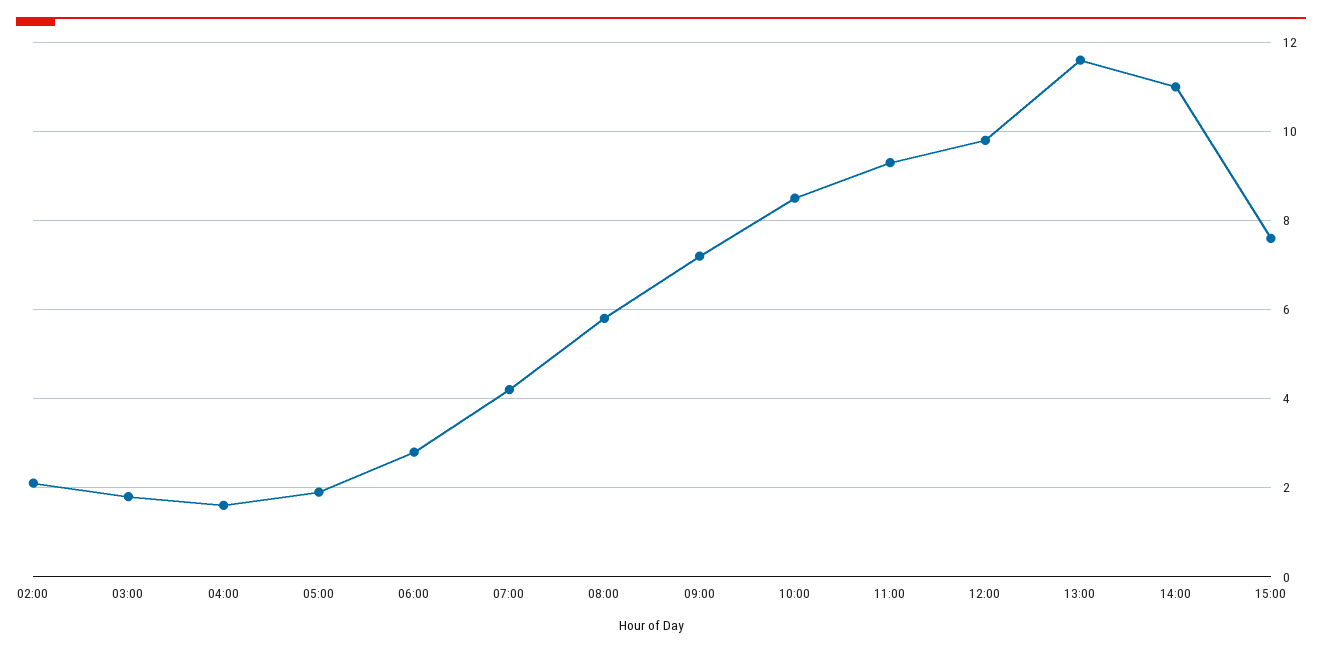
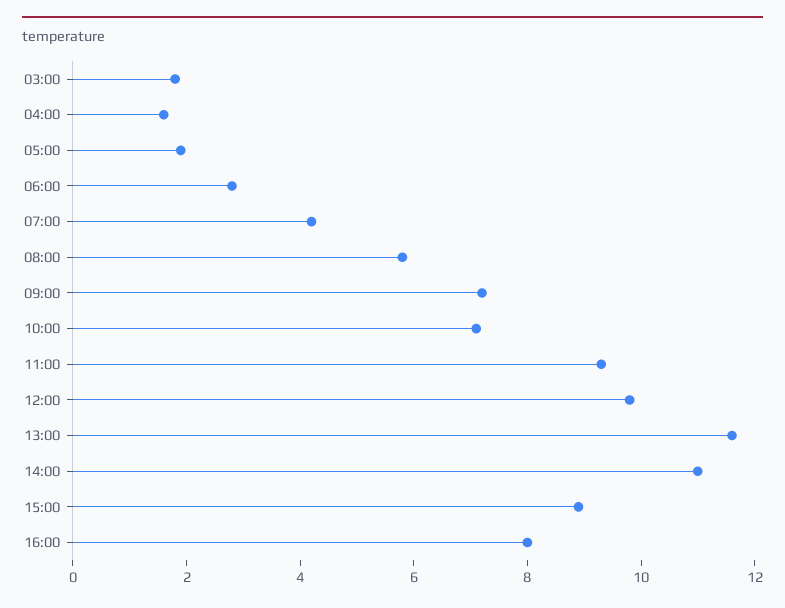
02:00: 2 -> none
10:00: 8.5 -> 7
15:00: 7.5 -> 9
16:00: none -> 8

